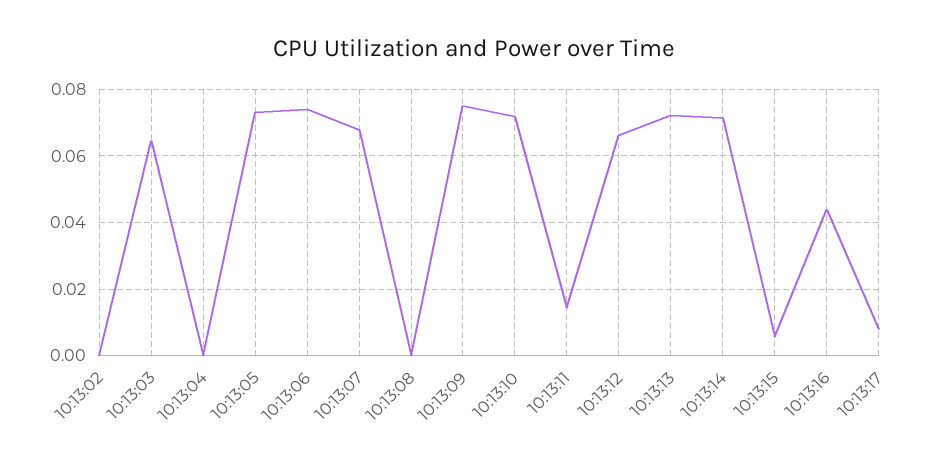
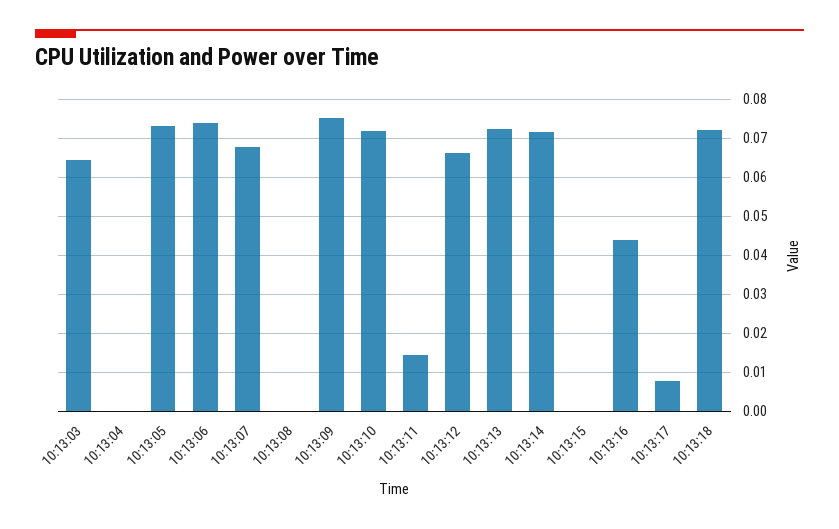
10:13:02: 0 -> none
10:13:15: 0.006 -> 0
10:13:18: none -> 0.072

